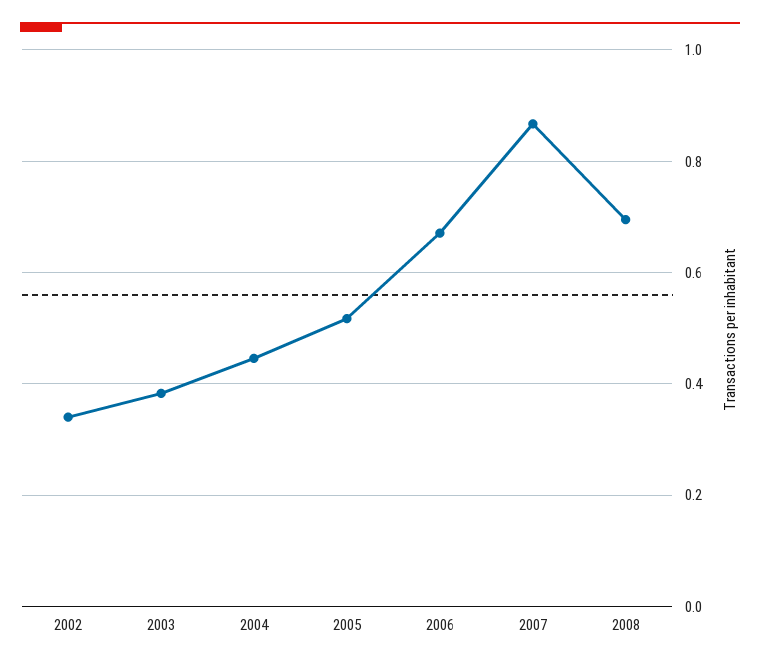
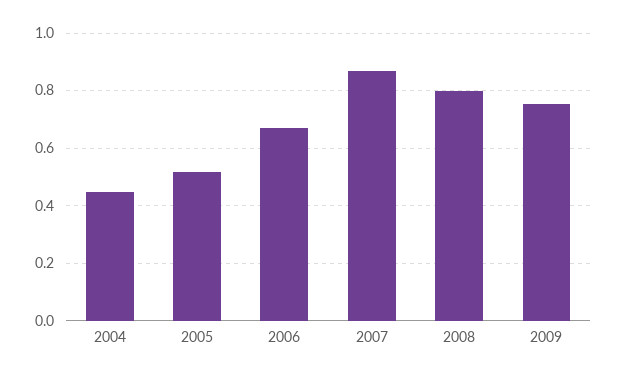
2002: 0.34 -> none
2003: 0.38 -> none
2008: 0.7 -> 0.8
2009: none -> 0.75

